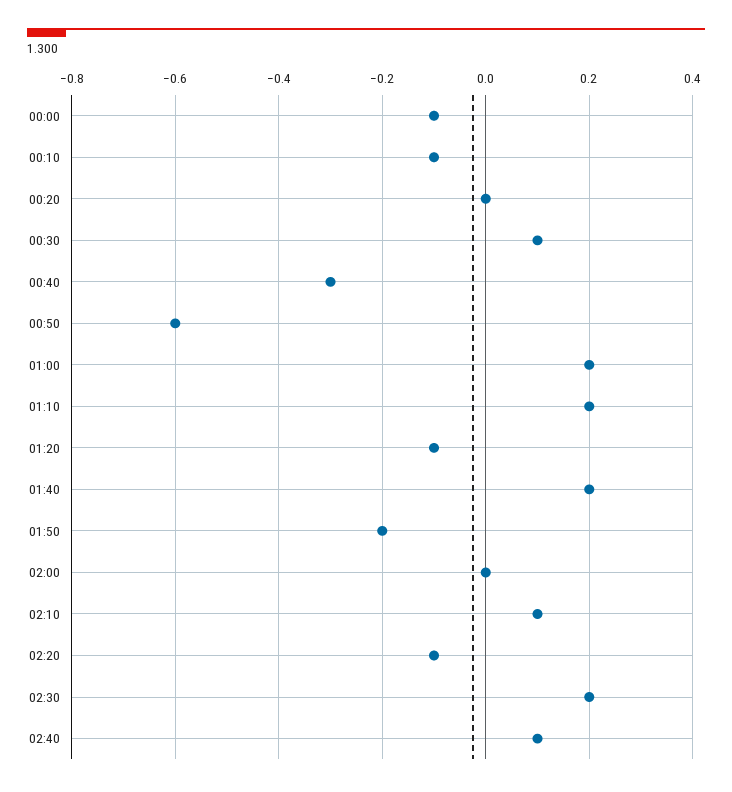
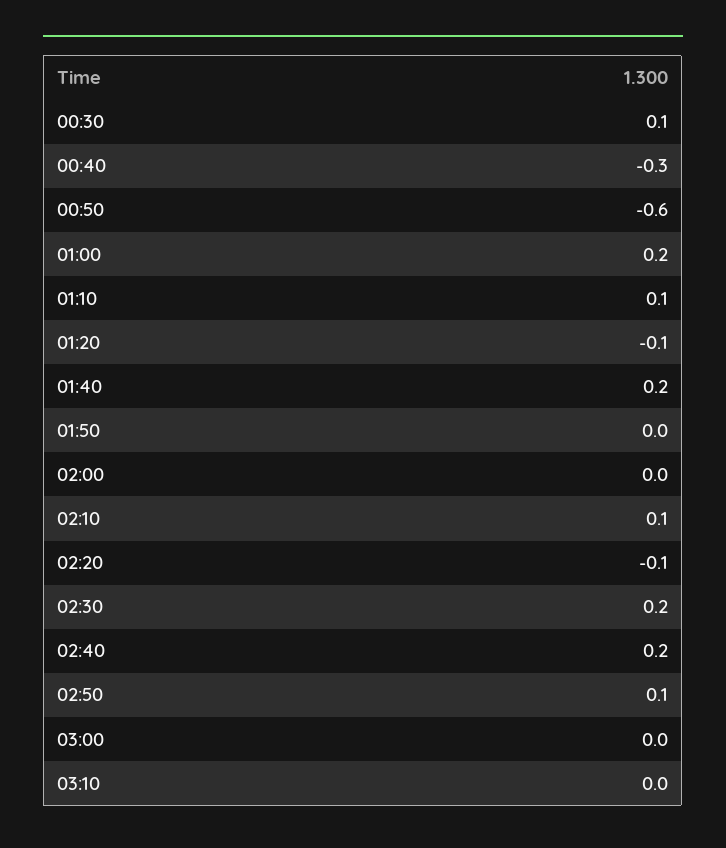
00:00: -0.1 -> none
00:10: -0.1 -> none
00:20: 0 -> none
01:10: 0.2 -> 0.1
01:50: -0.2 -> 0
02:40: 0.1 -> 0.2
02:50: none -> 0.1
03:00: none -> 0
03:10: none -> 0

